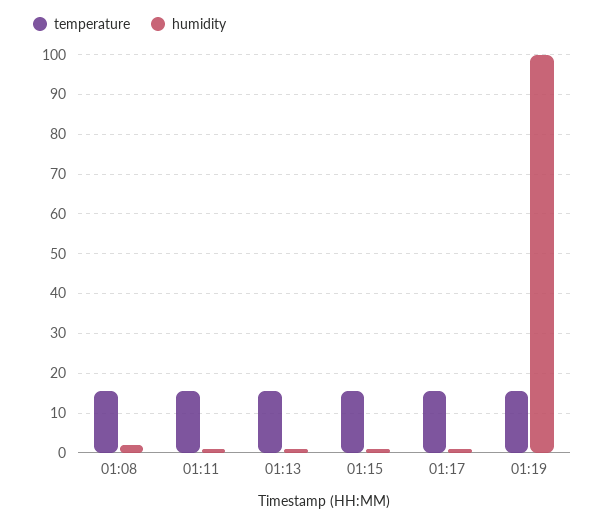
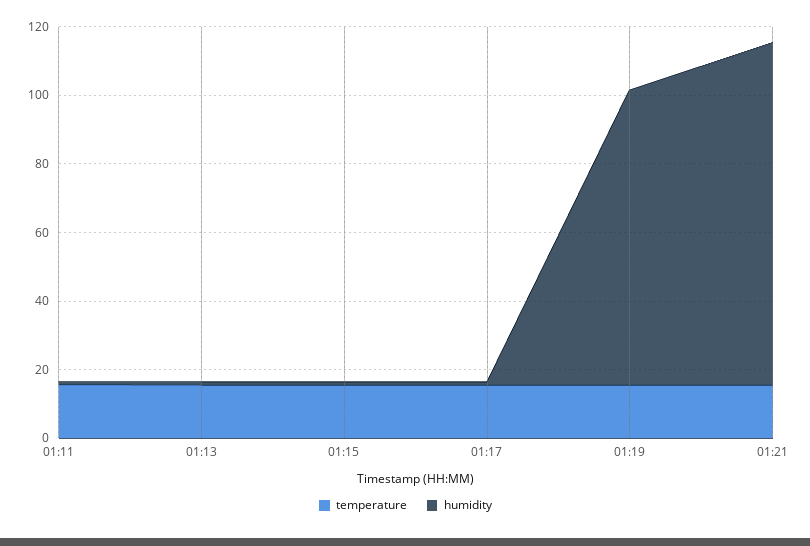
temperature, 01:08: 16 -> none
humidity, 01:08: 2 -> none
humidity, 01:19: 100 -> 85
temperature, 01:21: none -> 15
humidity, 01:21: none -> 100

